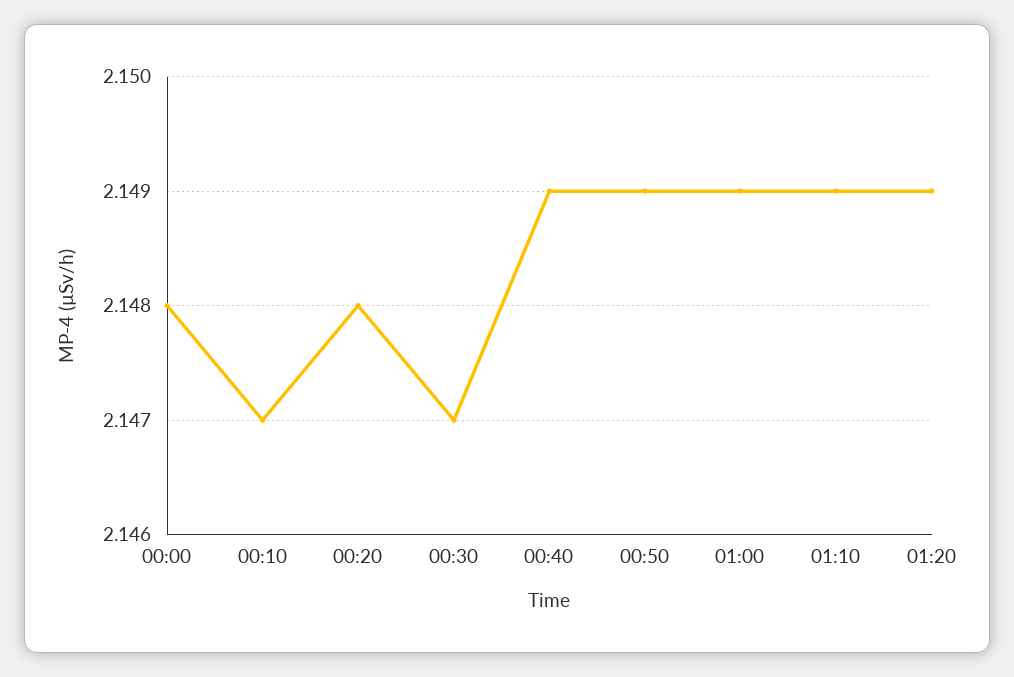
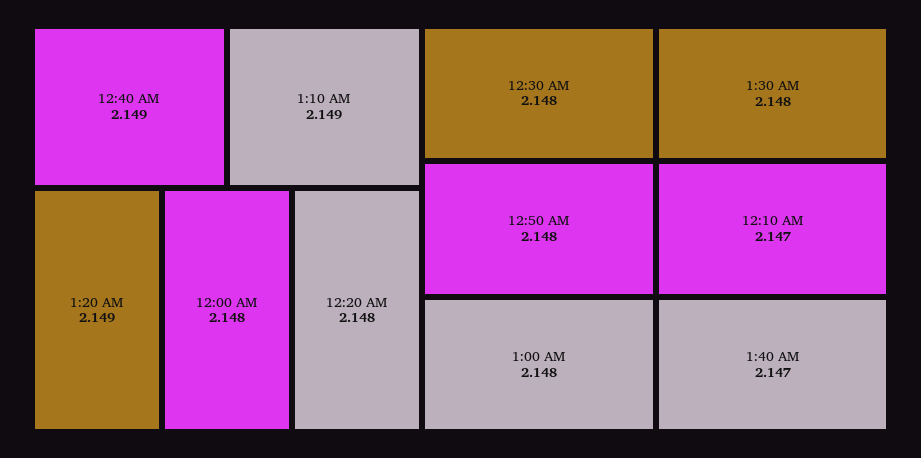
00:30: 2.147 -> 2.148
00:50: 2.149 -> 2.148
01:00: 2.149 -> 2.148
1:30 AM: none -> 2.148
1:40 AM: none -> 2.147

